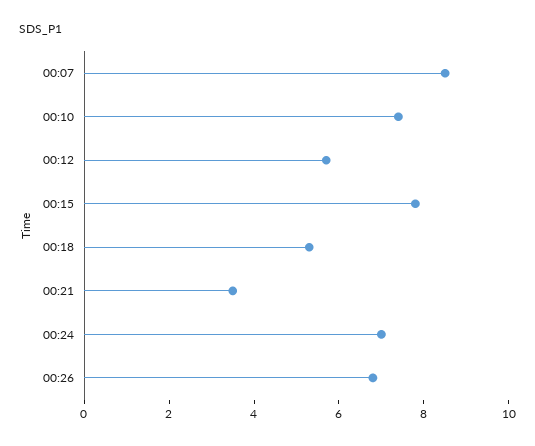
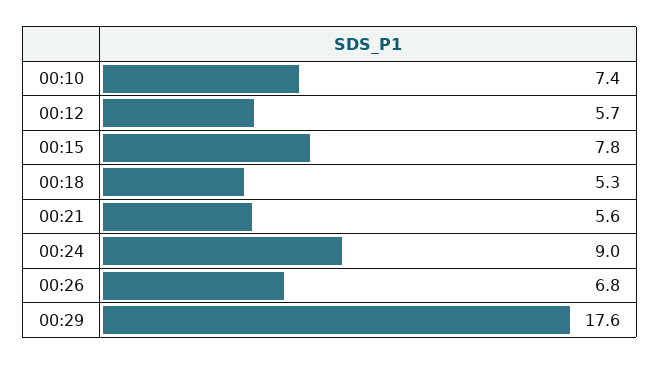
00:07: 8.5 -> none
00:21: 3.5 -> 5.6
00:24: 7 -> 9
00:29: none -> 17.6

